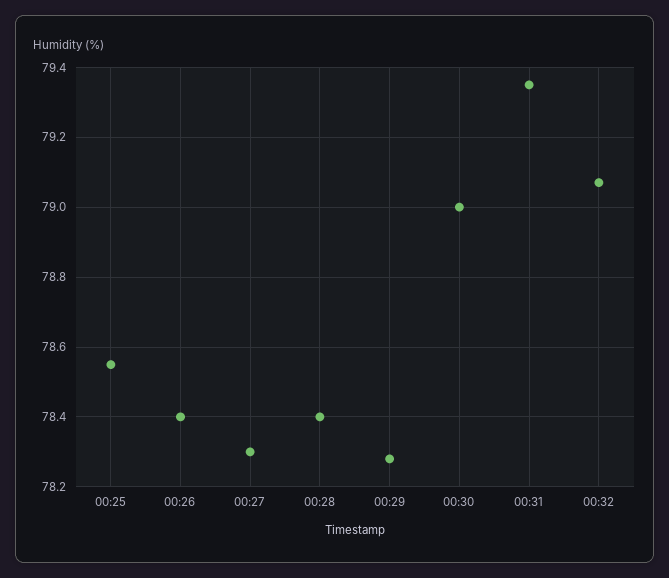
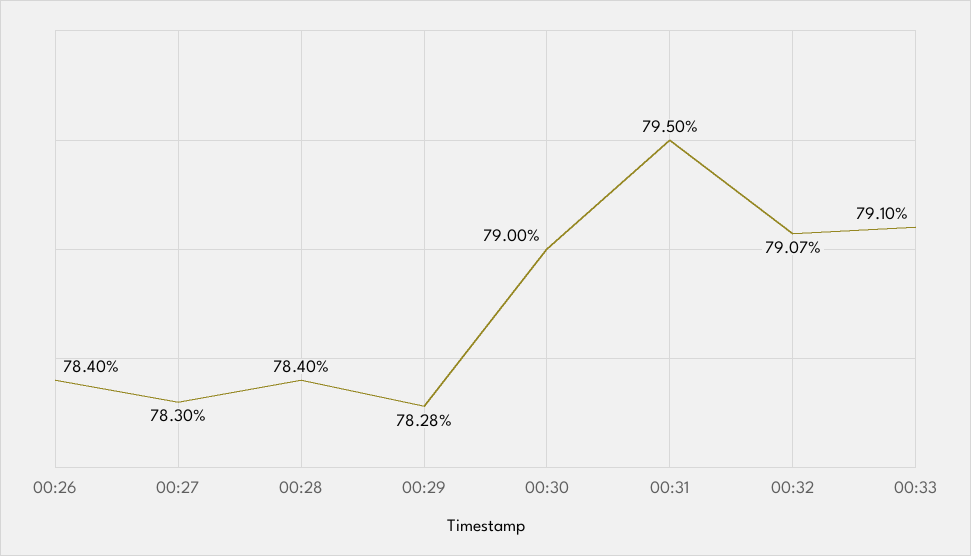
00:25: 78.55 -> none
00:31: 79.35 -> 79.5
00:33: none -> 79.1

